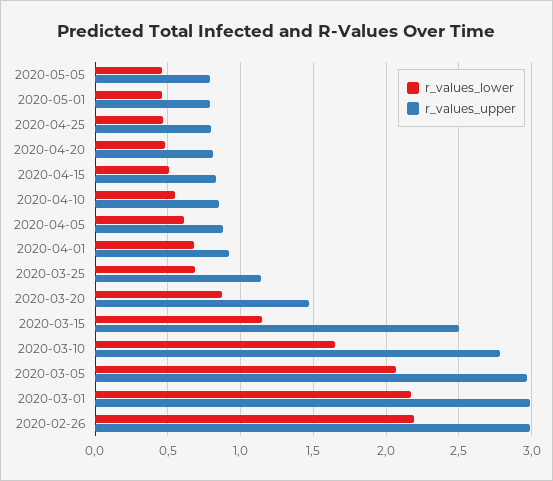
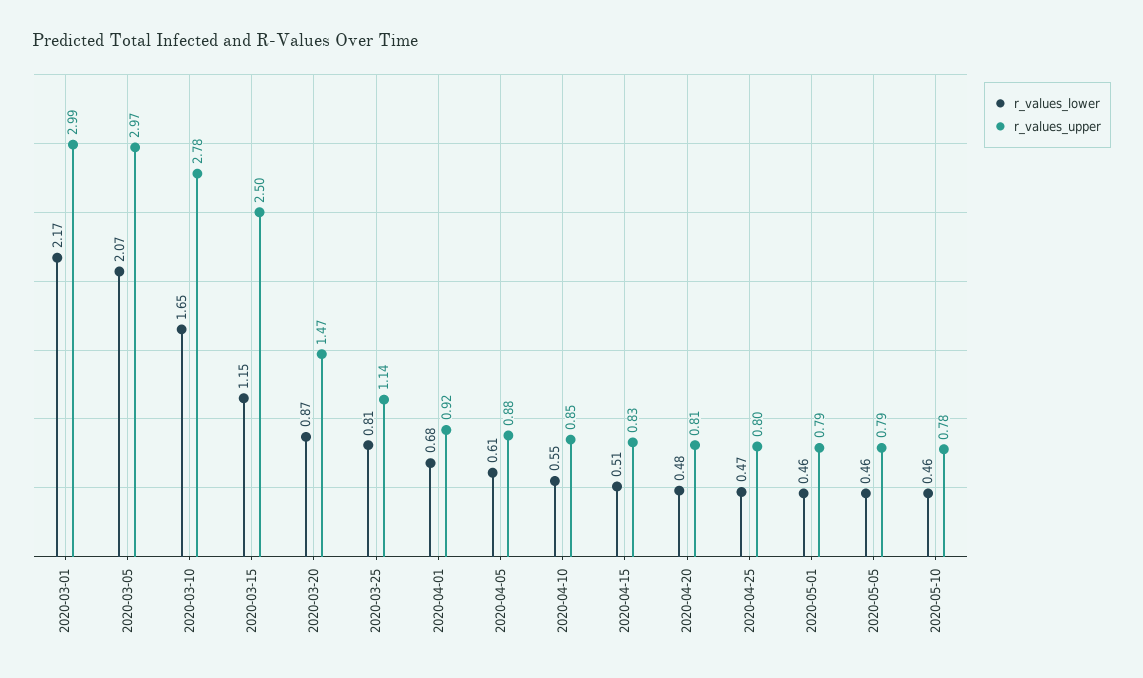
r_values_lower, 2020-03-25: 0.7 -> 0.81
r_values_lower, 2020-02-26: 2.2 -> none
r_values_upper, 2020-02-26: 3 -> none
r_values_lower, 2020-05-10: none -> 0.46
r_values_upper, 2020-05-10: none -> 0.78

